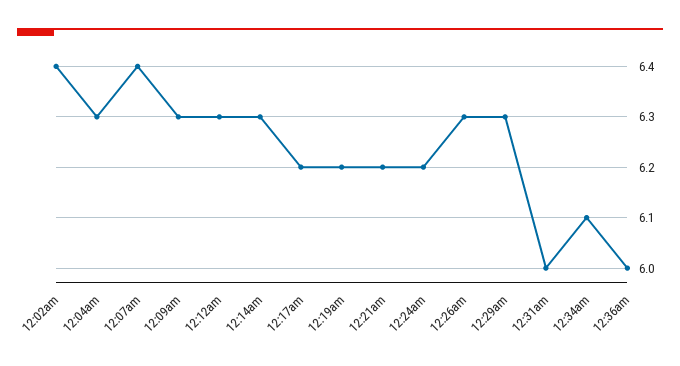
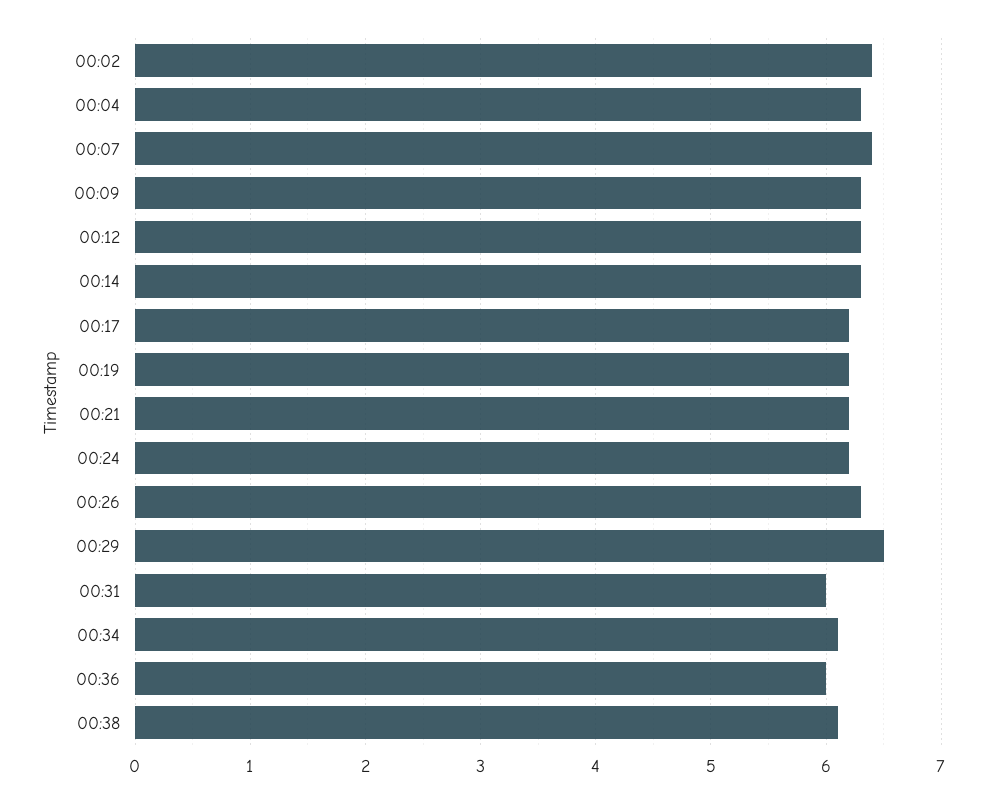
12:29am: 6.3 -> 6.5
00:38: none -> 6.1

